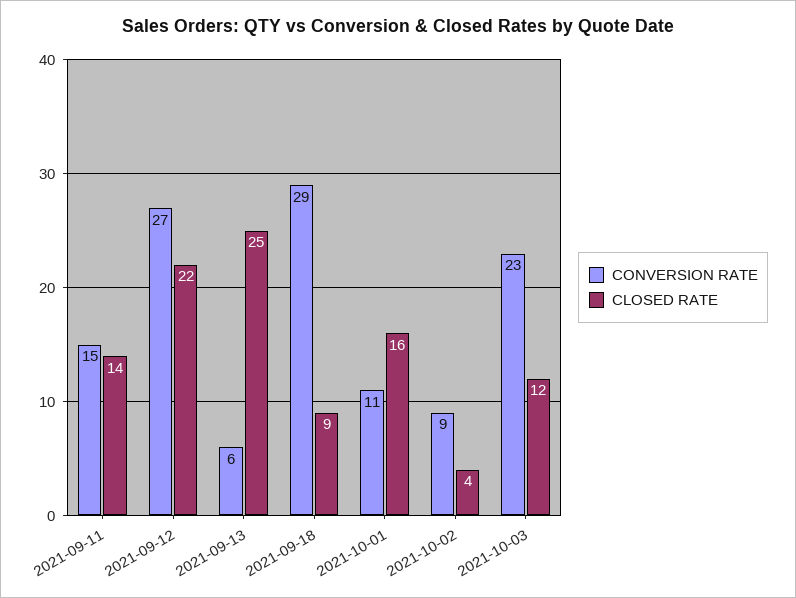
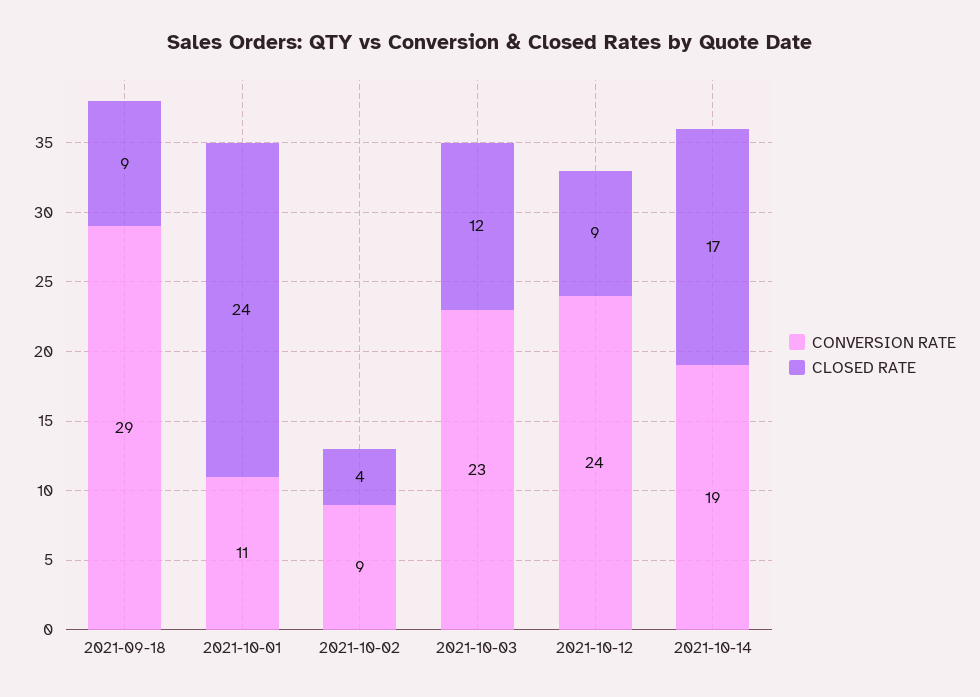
CONVERSION RATE, 2021-09-11: 15 -> none
CLOSED RATE, 2021-09-11: 14 -> none
CONVERSION RATE, 2021-09-12: 27 -> none
CLOSED RATE, 2021-09-12: 22 -> none
CONVERSION RATE, 2021-09-13: 6 -> none
CLOSED RATE, 2021-09-13: 25 -> none
CLOSED RATE, 2021-10-01: 16 -> 24
CONVERSION RATE, 2021-10-12: none -> 24
CLOSED RATE, 2021-10-12: none -> 9
CONVERSION RATE, 2021-10-14: none -> 19
CLOSED RATE, 2021-10-14: none -> 17

